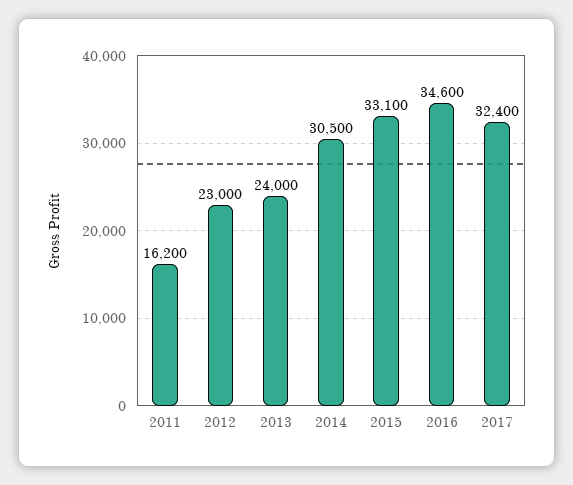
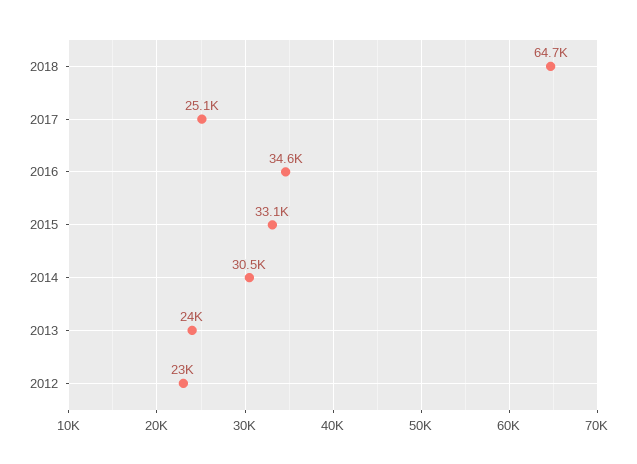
2011: 16200 -> none
2017: 32400 -> 25100
2018: none -> 64700

